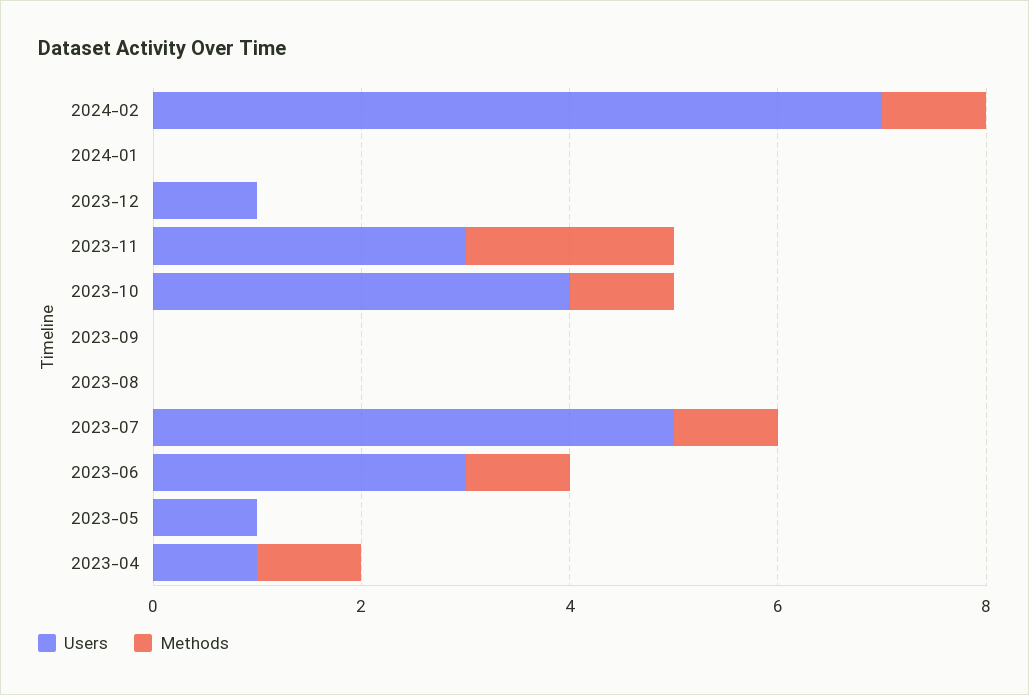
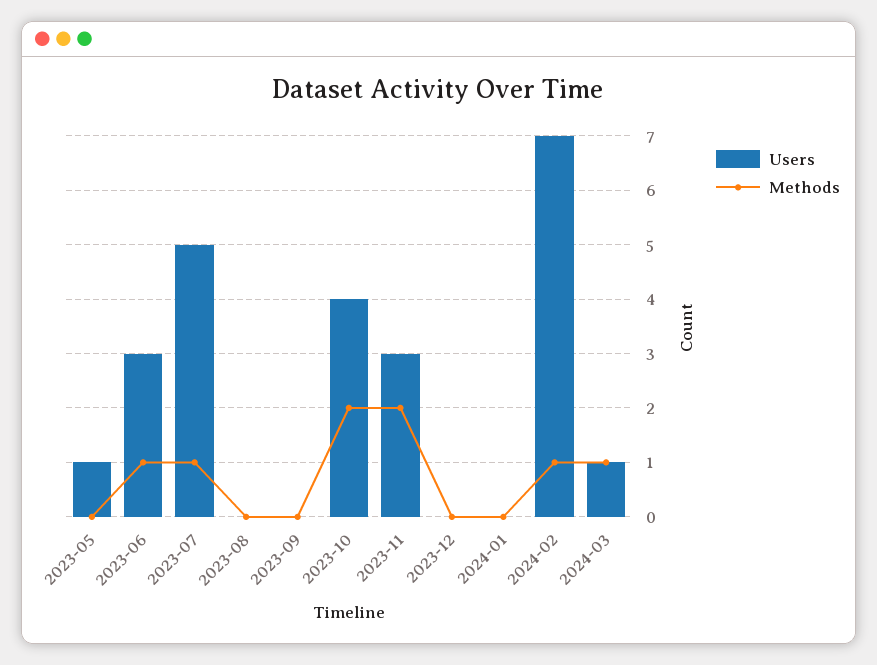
Users, 2023-12: 1 -> 0
Methods, 2023-10: 1 -> 2
Users, 2023-04: 1 -> none
Methods, 2023-04: 1 -> none
Users, 2024-03: none -> 1
Methods, 2024-03: none -> 1

